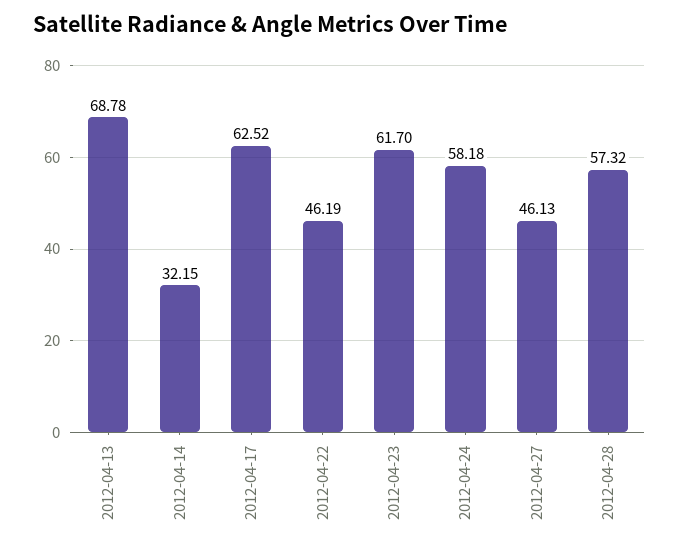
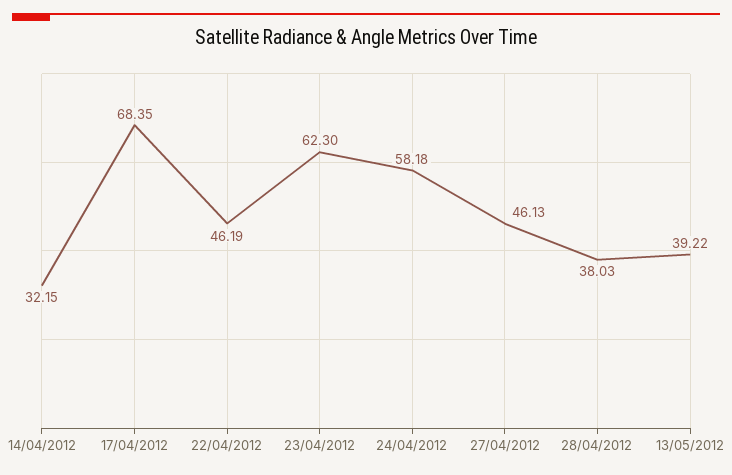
2012-04-13: 68.78 -> none
2012-04-17: 62.52 -> 68.35
2012-04-23: 61.7 -> 62.3
2012-04-28: 57.32 -> 38.03
13/05/2012: none -> 39.22

